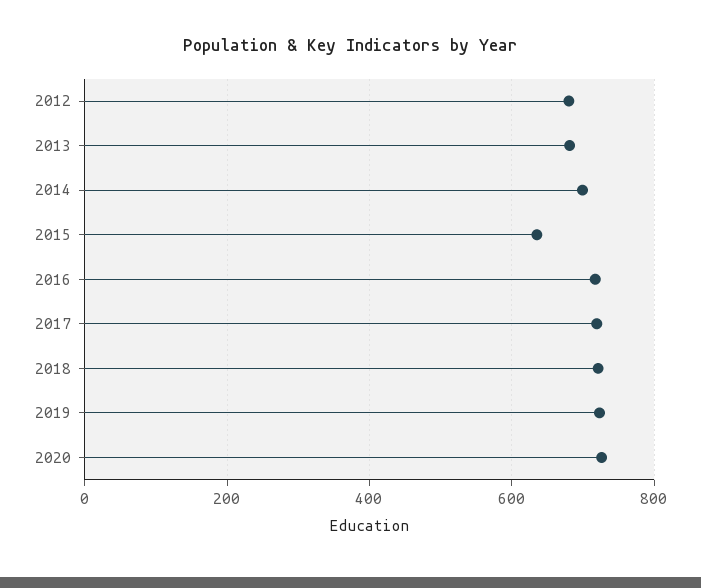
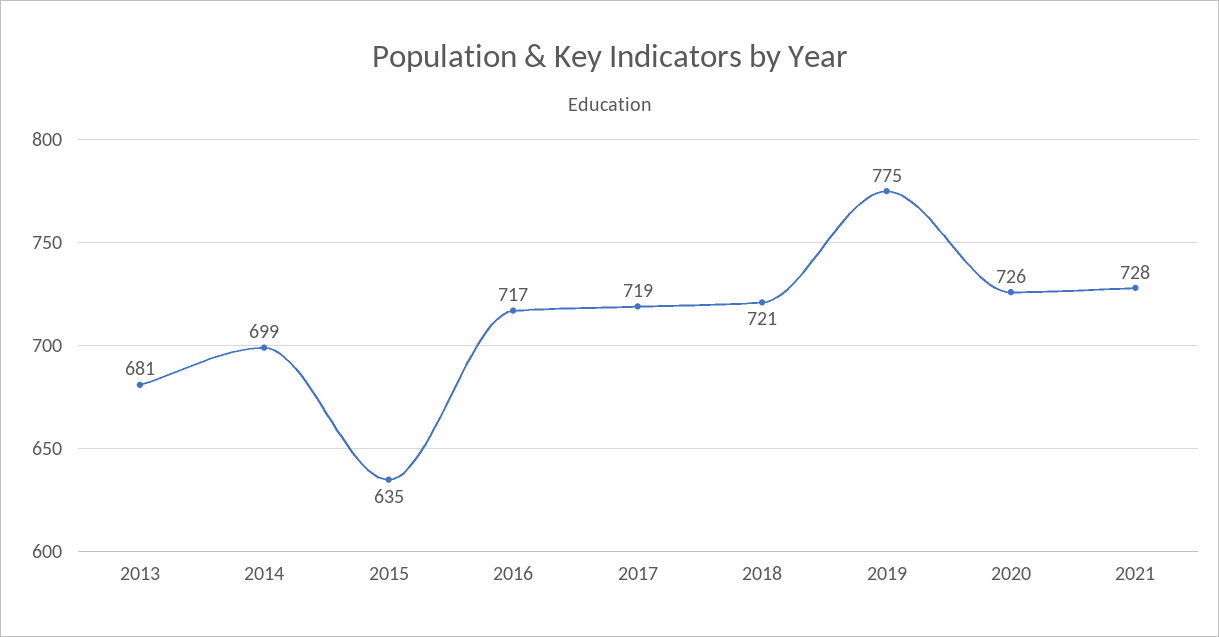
2012: 680 -> none
2019: 720 -> 775
2021: none -> 728

